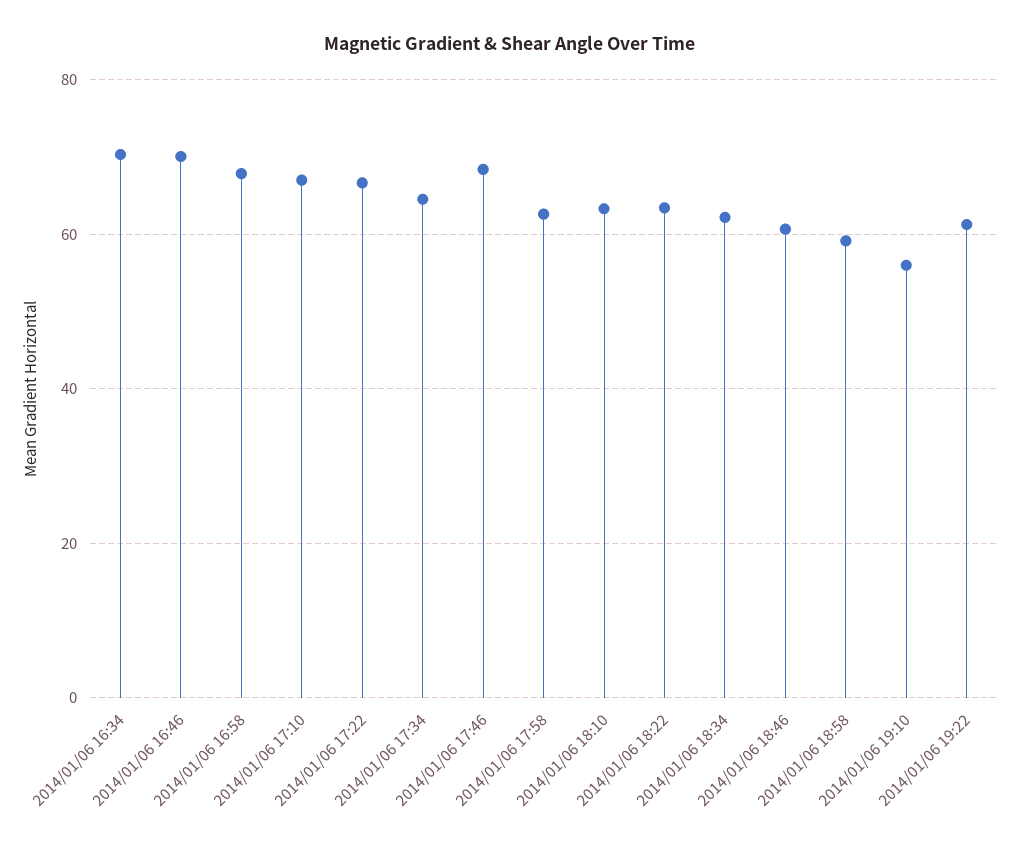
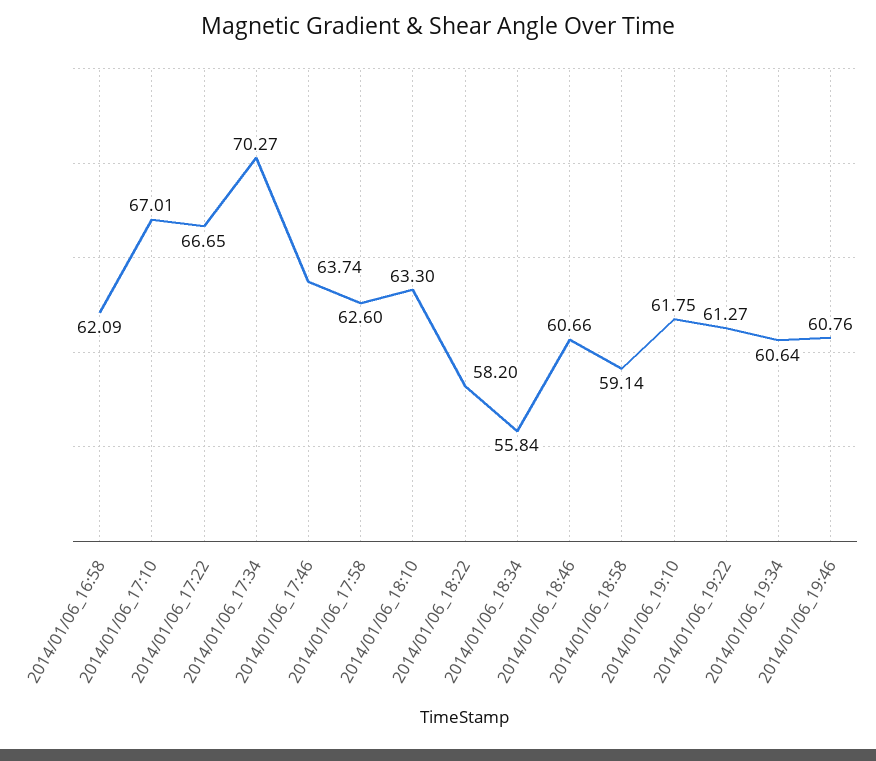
2014/01/06 16:34: 70 -> none
2014/01/06 16:46: 70 -> none
2014/01/06 16:58: 68 -> 62.09
2014/01/06 17:34: 64 -> 70.27
2014/01/06 17:46: 68 -> 63.74
2014/01/06 18:22: 64 -> 58.2
2014/01/06 18:34: 62 -> 55.84
2014/01/06 19:10: 56 -> 61.75
2014/01/06_19:34: none -> 60.64
2014/01/06_19:46: none -> 60.76

